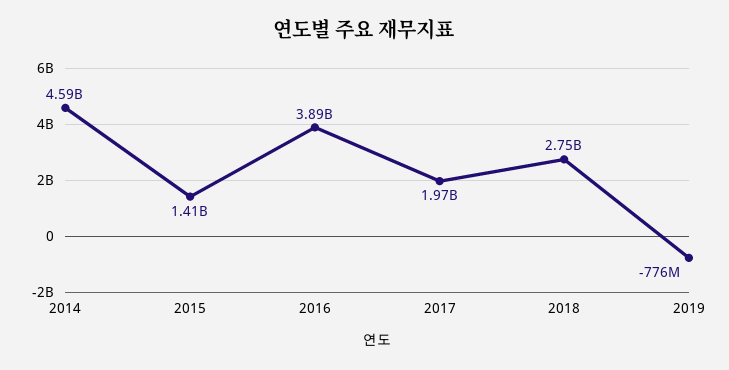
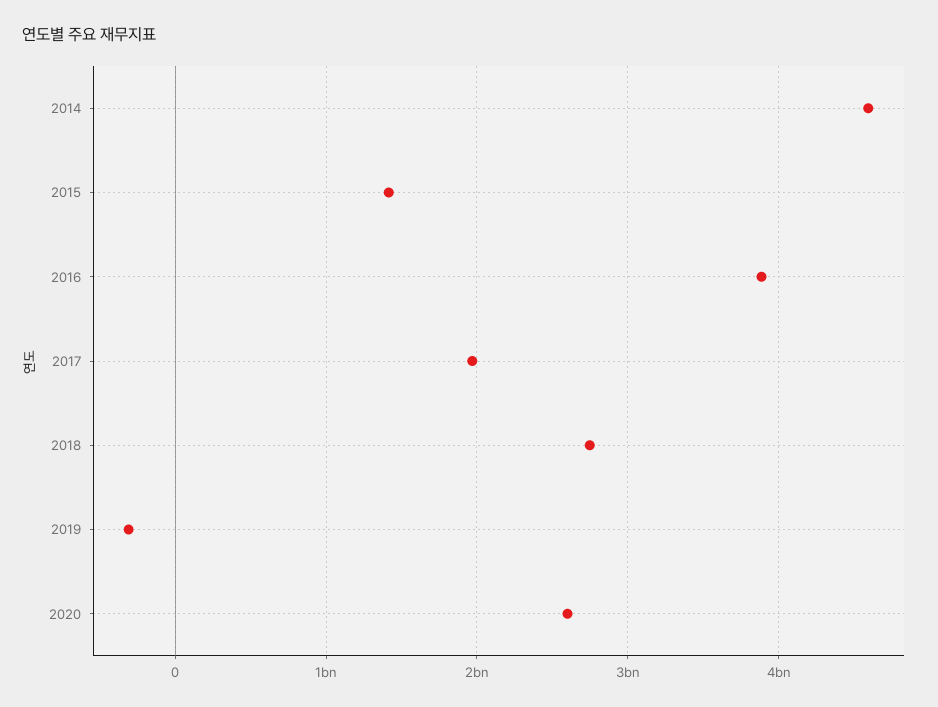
2019: -776000000 -> -300000000
2020: none -> 2600000000

